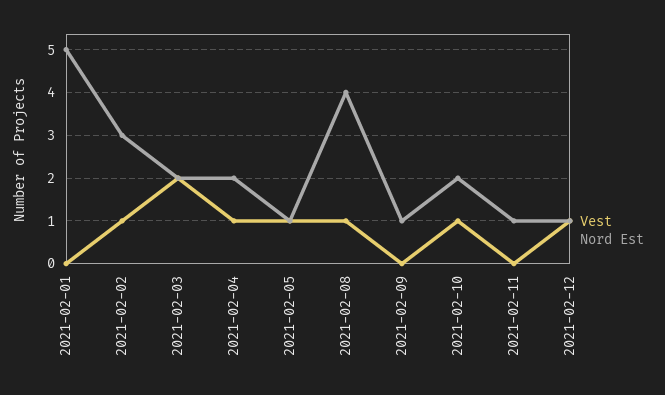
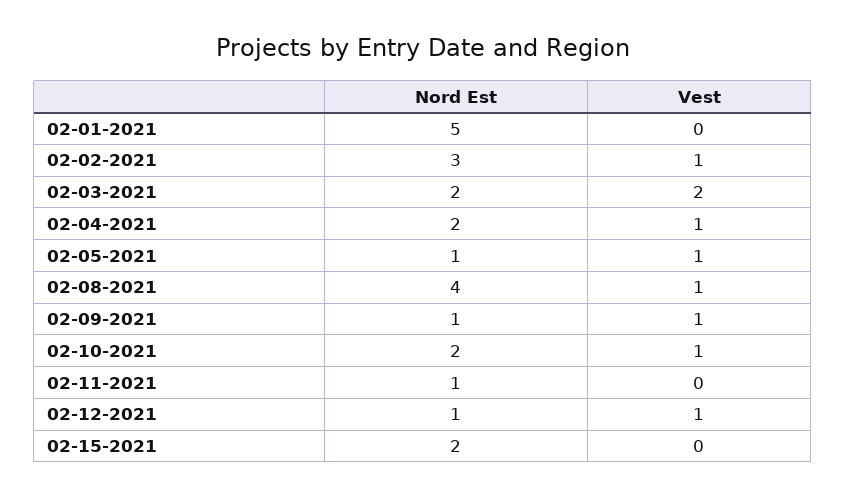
Vest, 2021-02-09: 0 -> 1
Nord Est, 02-15-2021: none -> 2
Vest, 02-15-2021: none -> 0

